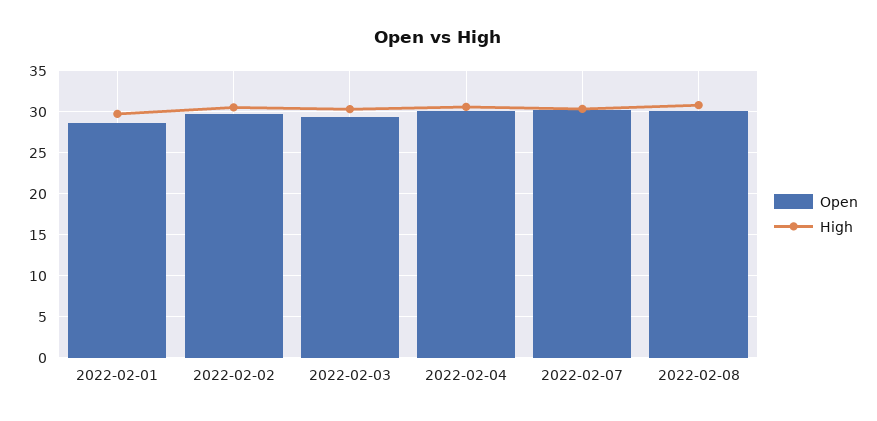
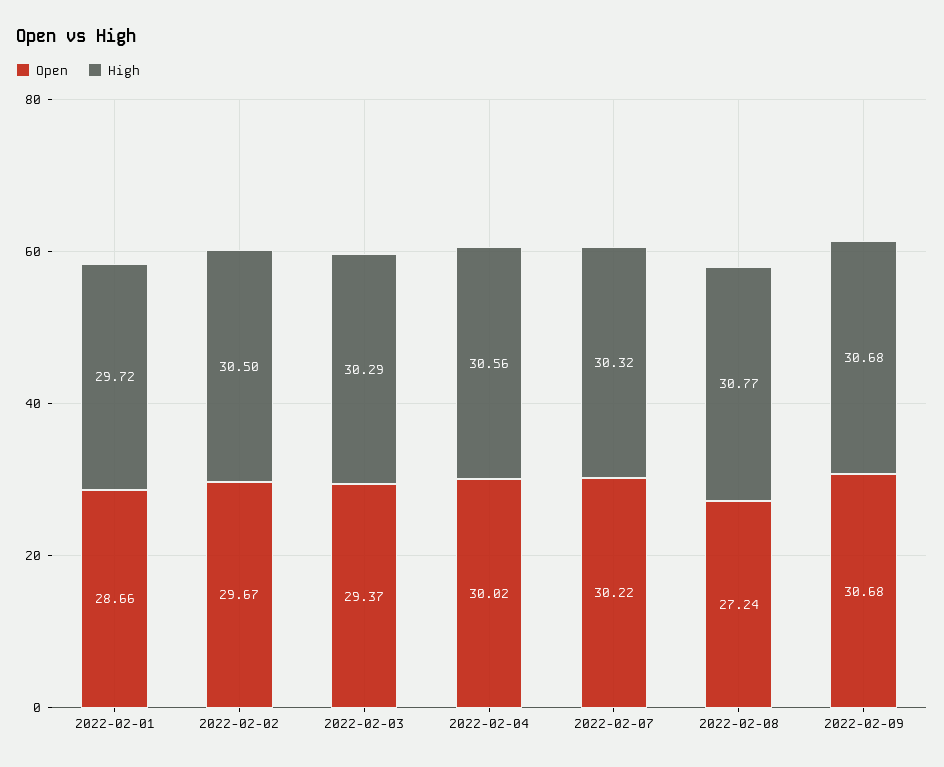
Open, 2022-02-08: 30 -> 27.24
Open, 2022-02-09: none -> 30.68
High, 2022-02-09: none -> 30.68

